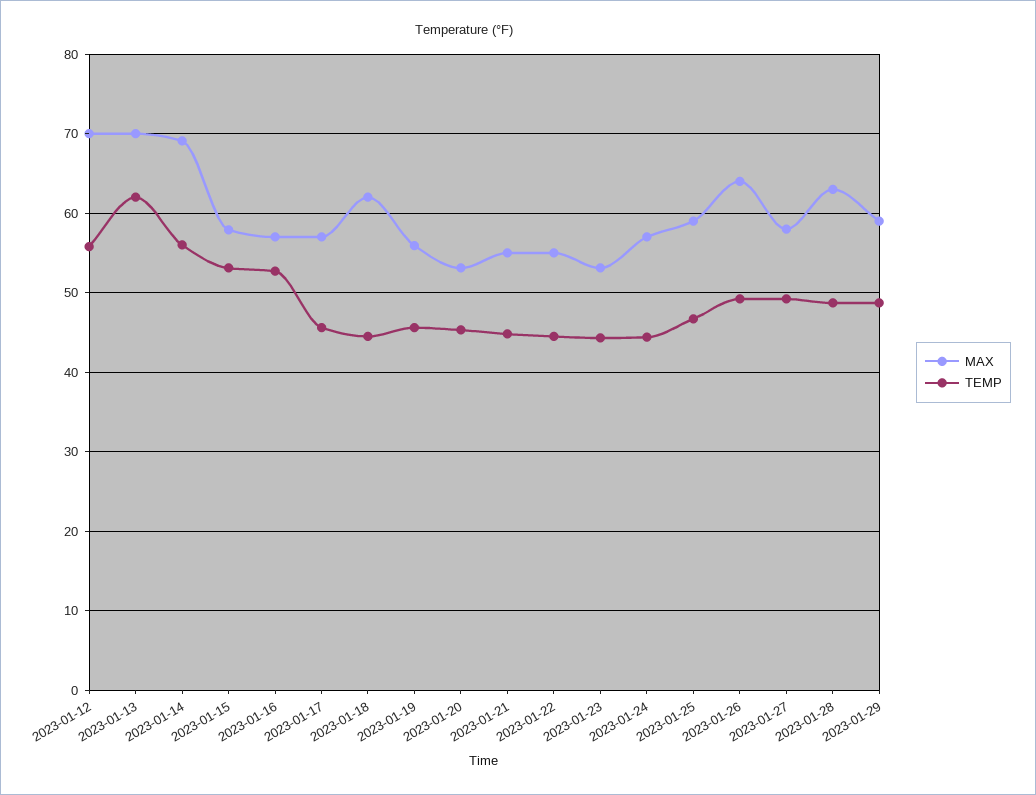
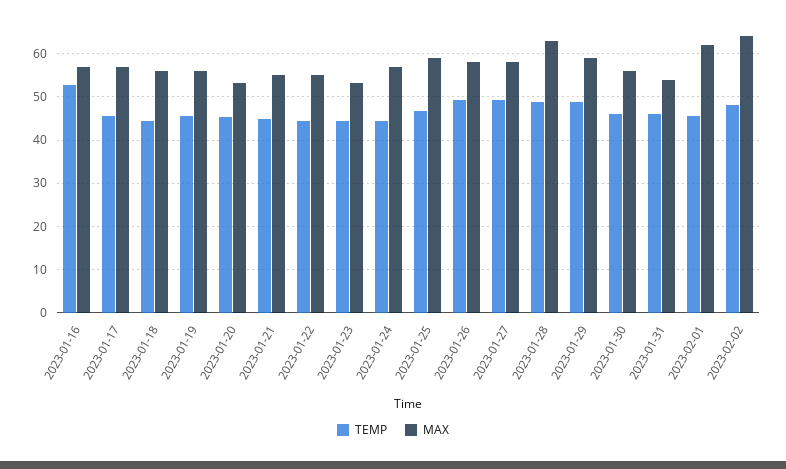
MAX, 2023-01-12: 70 -> none
TEMP, 2023-01-12: 56 -> none
MAX, 2023-01-13: 70 -> none
TEMP, 2023-01-13: 62 -> none
MAX, 2023-01-14: 69 -> none
TEMP, 2023-01-14: 56 -> none
MAX, 2023-01-15: 58 -> none
TEMP, 2023-01-15: 53 -> none
MAX, 2023-01-18: 62 -> 56
MAX, 2023-01-26: 64 -> 58
TEMP, 2023-01-30: none -> 46
MAX, 2023-01-30: none -> 56
TEMP, 2023-01-31: none -> 46
MAX, 2023-01-31: none -> 54
TEMP, 2023-02-01: none -> 46
MAX, 2023-02-01: none -> 62
TEMP, 2023-02-02: none -> 48
MAX, 2023-02-02: none -> 64

